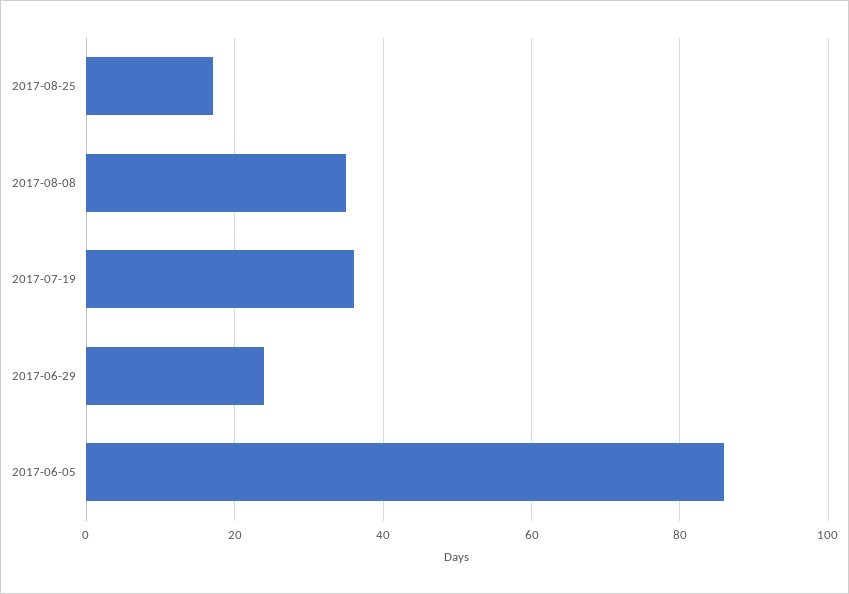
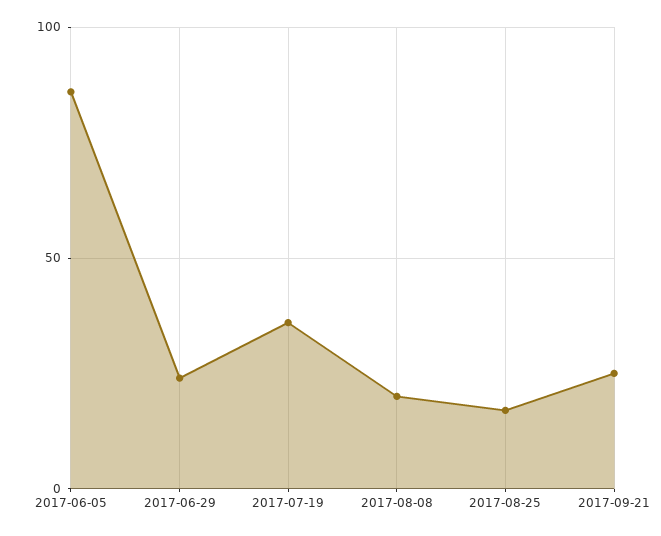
2017-08-08: 35 -> 20
2017-09-21: none -> 25

